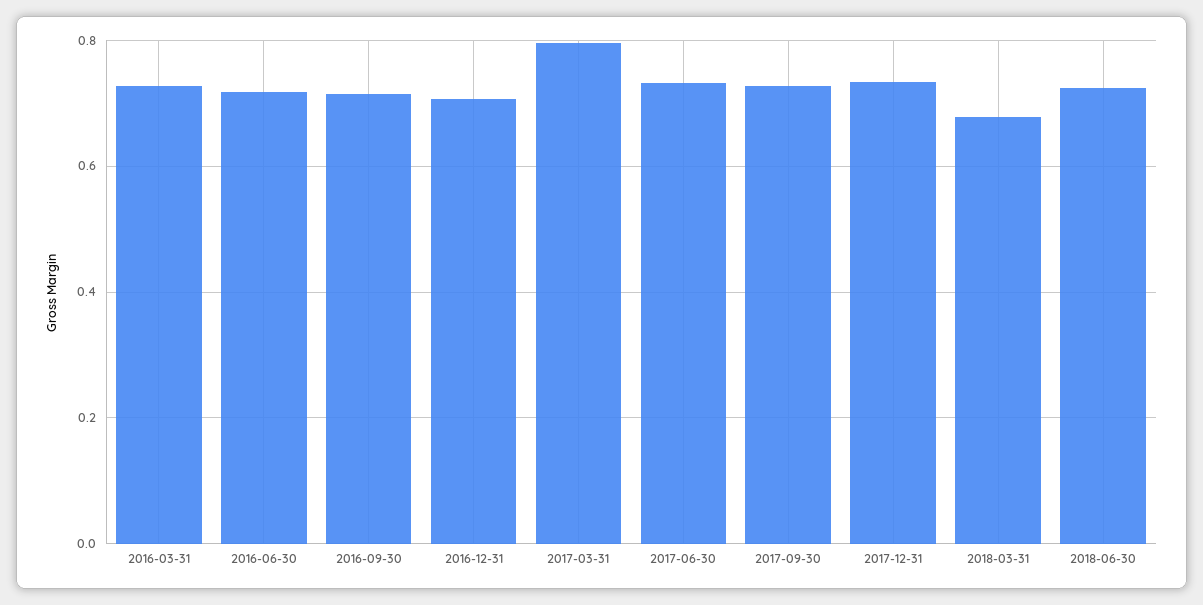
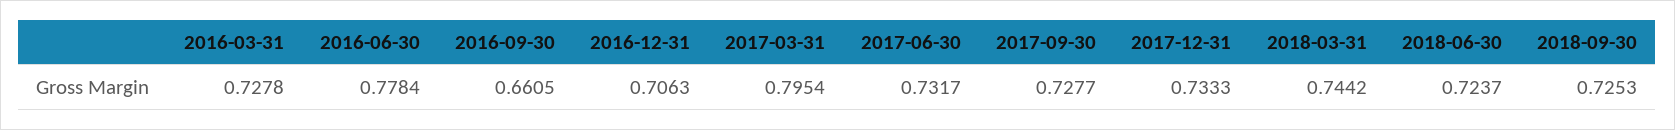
2016-06-30: 0.72 -> 0.7784
2016-09-30: 0.72 -> 0.6605
2018-03-31: 0.68 -> 0.7442
2018-09-30: none -> 0.7253

